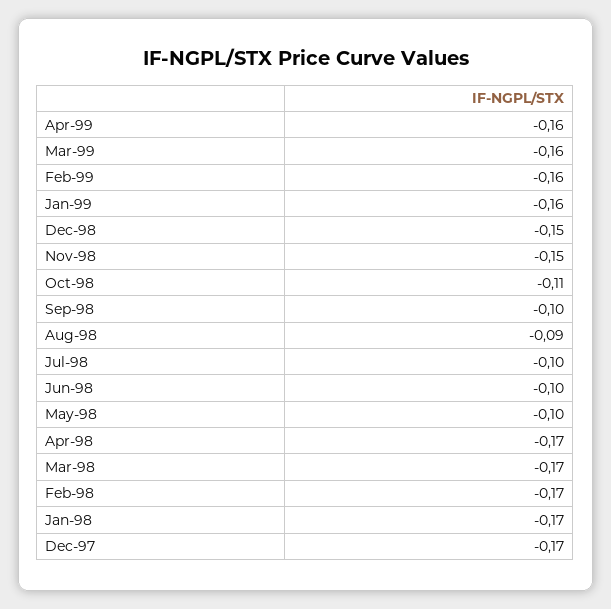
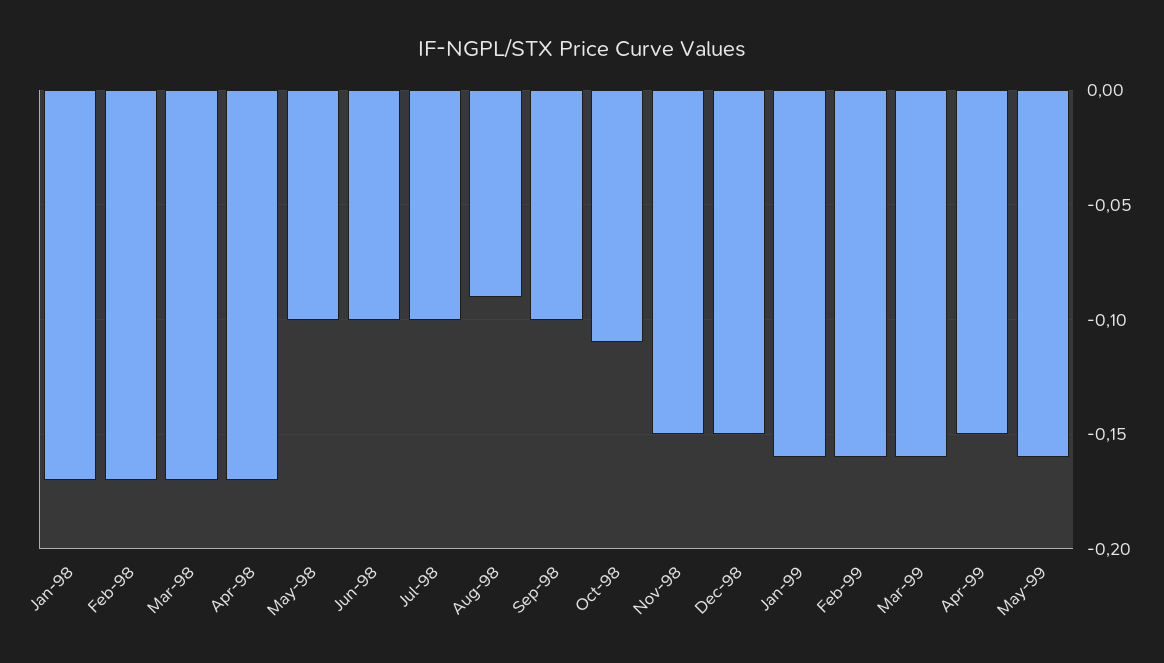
Apr-99: -0.16 -> -0.15
Dec-97: -0.17 -> none
May-99: none -> -0.16

